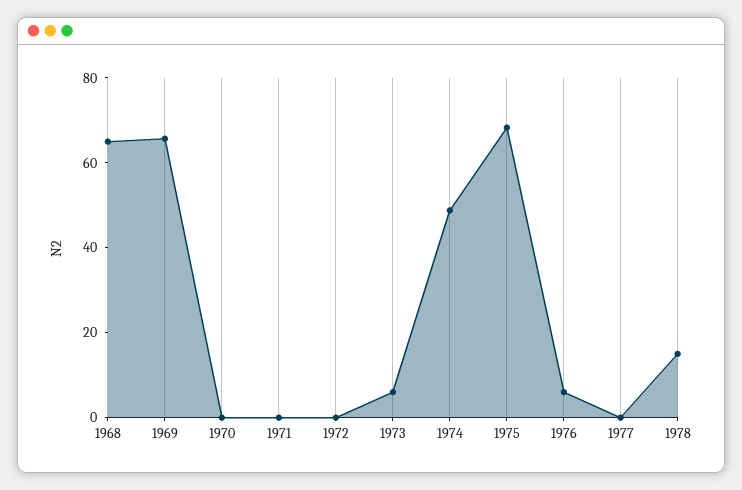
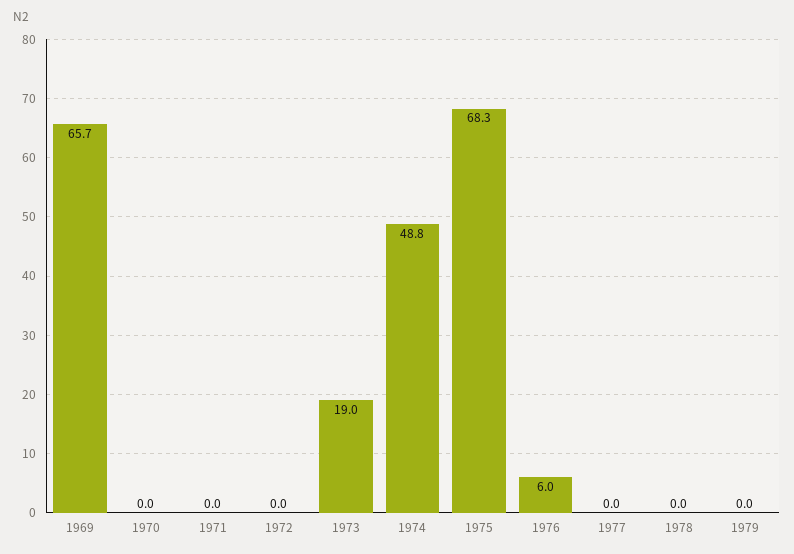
1968: 65 -> none
1973: 5 -> 19
1978: 15 -> 0
1979: none -> 0

